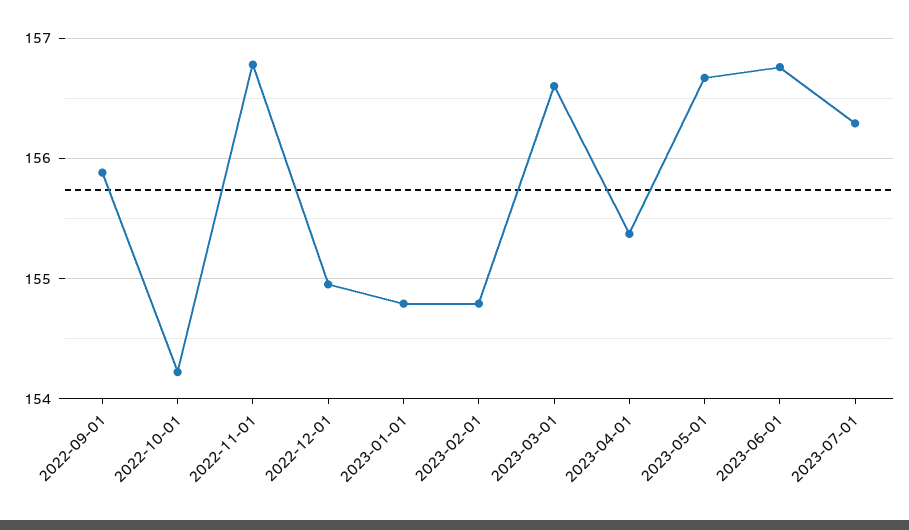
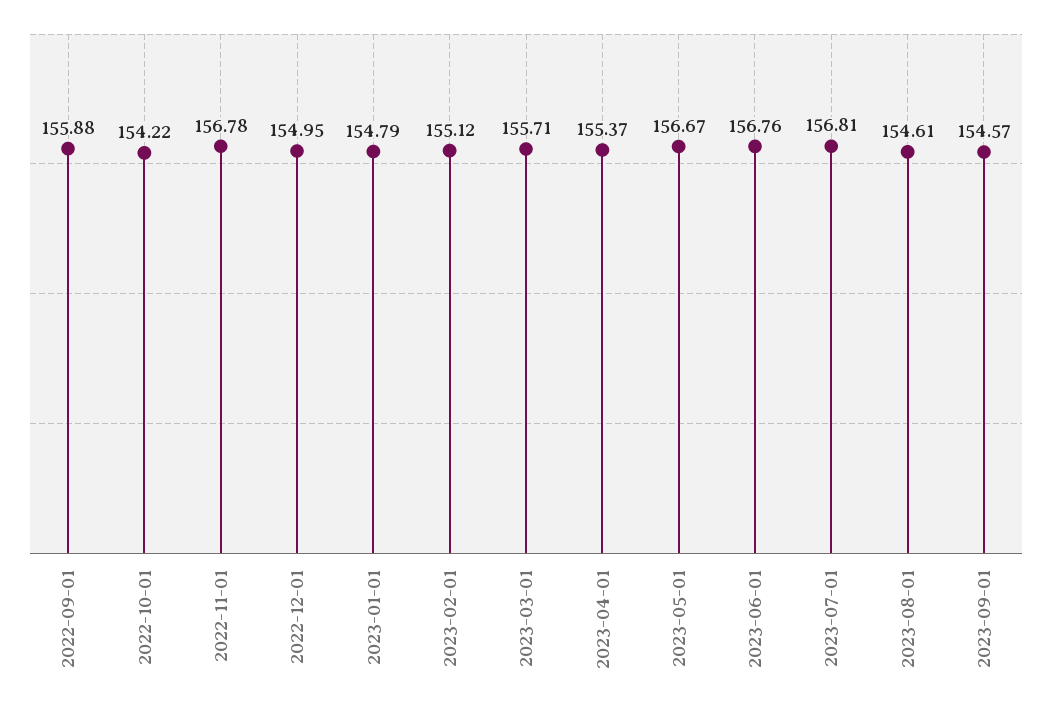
2023-02-01: 154.8 -> 155.12
2023-03-01: 156.6 -> 155.71
2023-07-01: 156.3 -> 156.81
2023-08-01: none -> 154.61
2023-09-01: none -> 154.57

